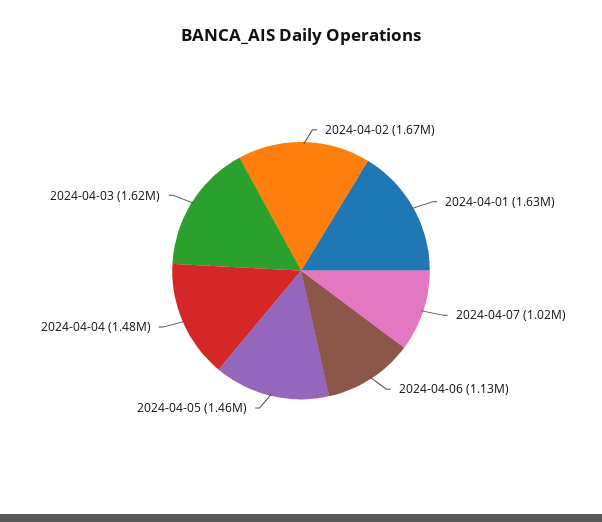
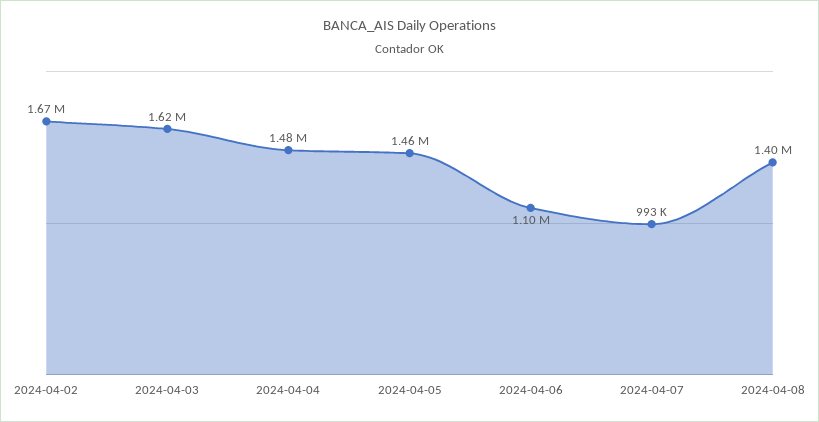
2024-04-01: 1630000 -> none
2024-04-07: 1020000 -> 993000
2024-04-06: 1130000 -> 1100000
2024-04-08: none -> 1400000

